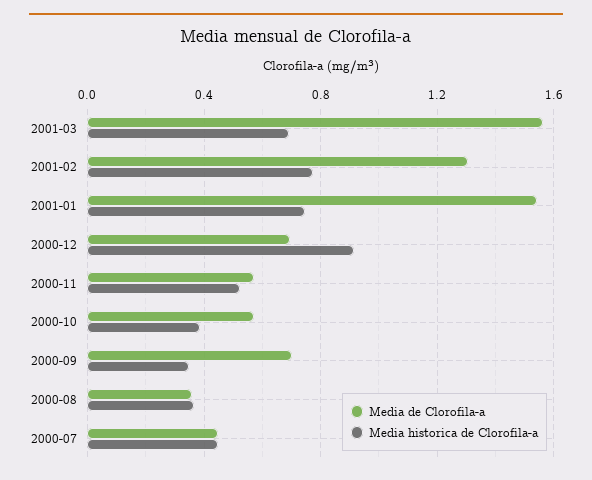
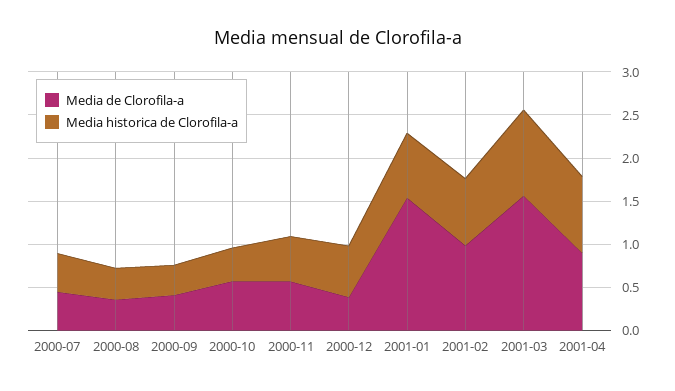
Media historica de Clorofila-a, 2001-03: 0.7 -> 1
Media de Clorofila-a, 2001-02: 1.3 -> 1
Media de Clorofila-a, 2000-12: 0.7 -> 0.4
Media historica de Clorofila-a, 2000-12: 0.9 -> 0.6
Media de Clorofila-a, 2000-09: 0.7 -> 0.4
Media de Clorofila-a, 2001-04: none -> 0.9
Media historica de Clorofila-a, 2001-04: none -> 0.9

